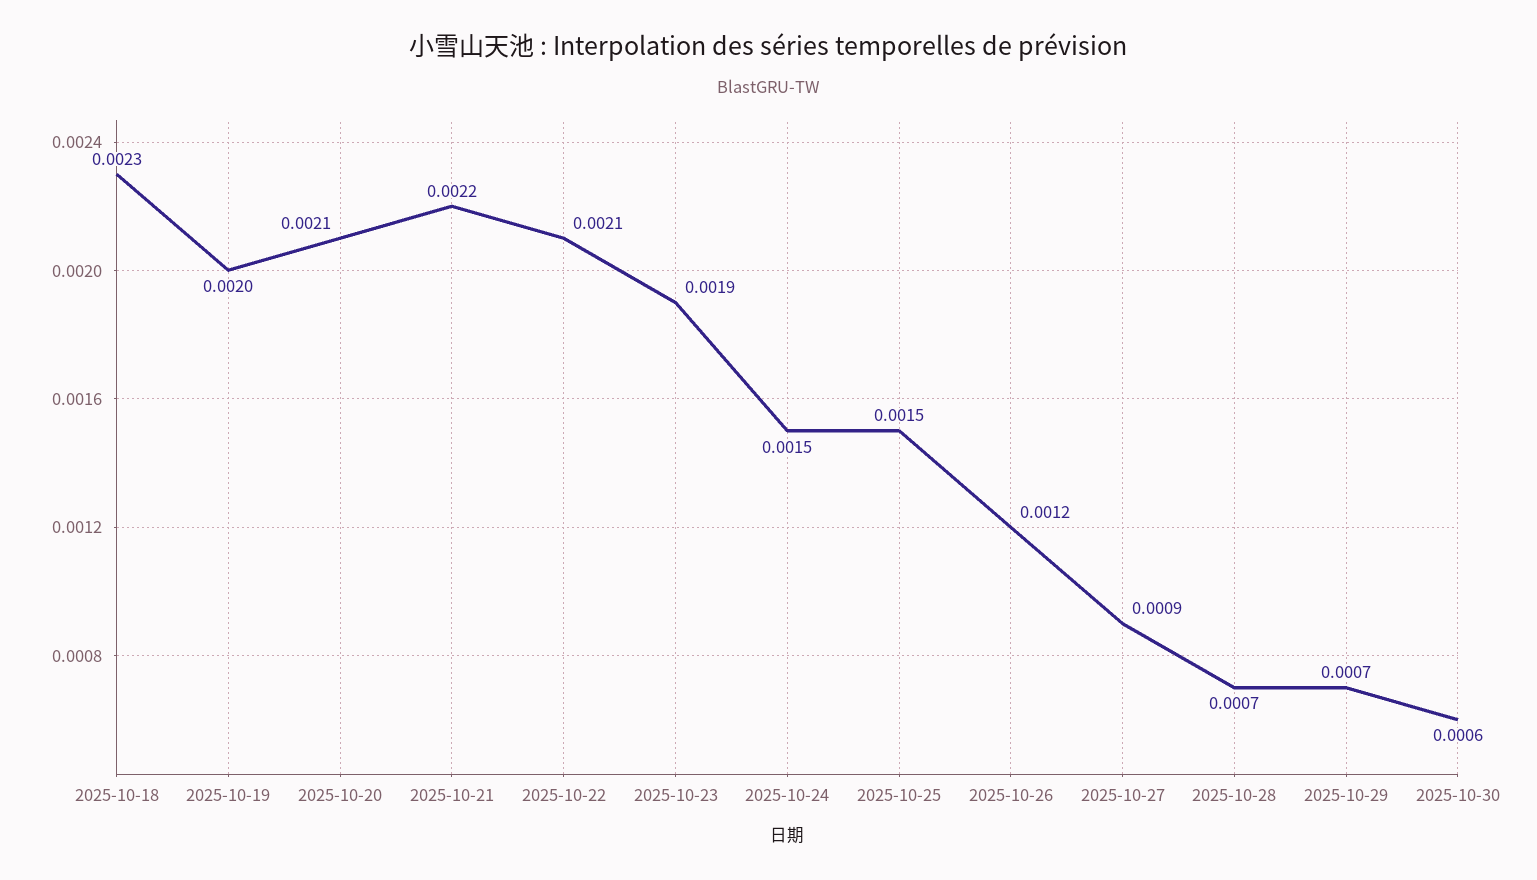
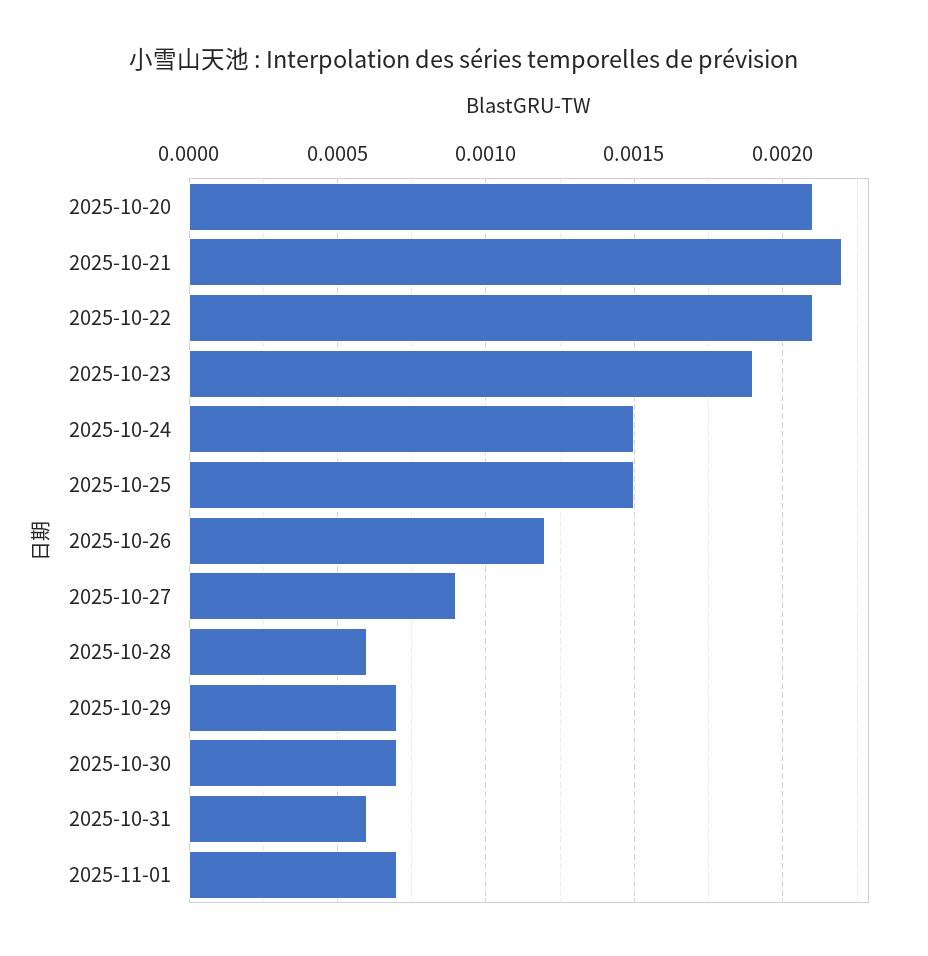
2025-10-18: 0.0023 -> none
2025-10-19: 0.002 -> none
2025-10-28: 0.0007 -> 0.0006
2025-10-30: 0.0006 -> 0.0007
2025-10-31: none -> 0.0006
2025-11-01: none -> 0.0007

